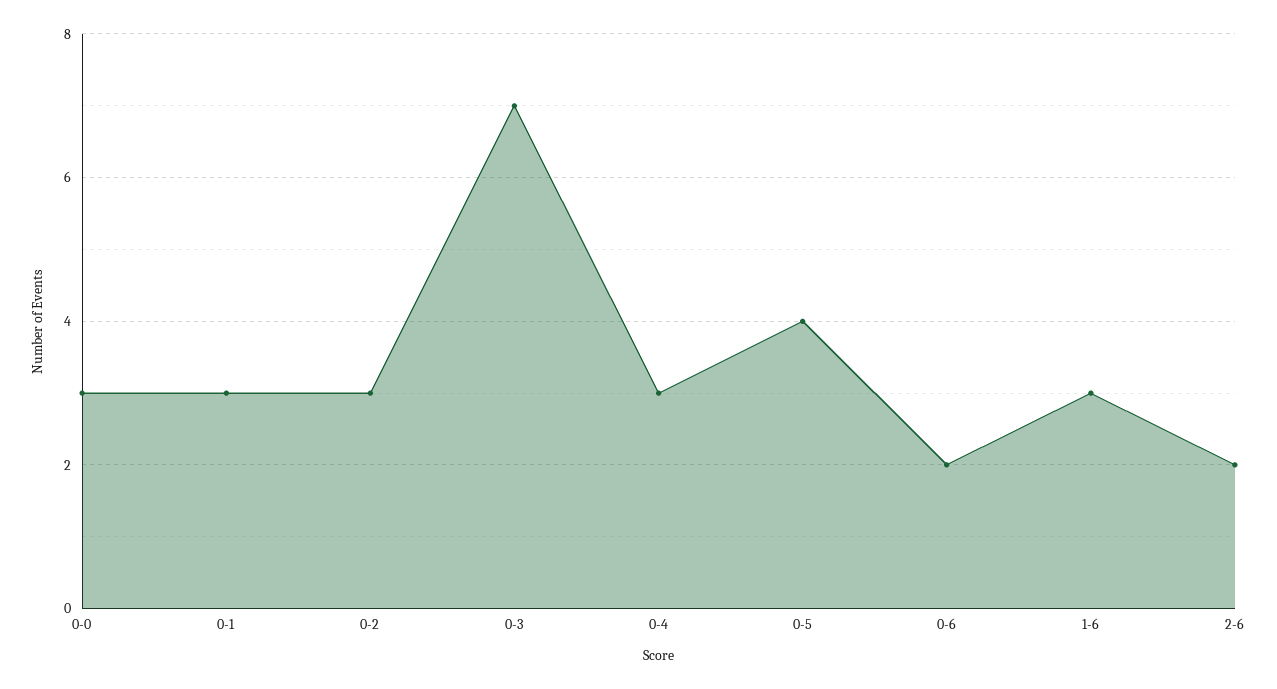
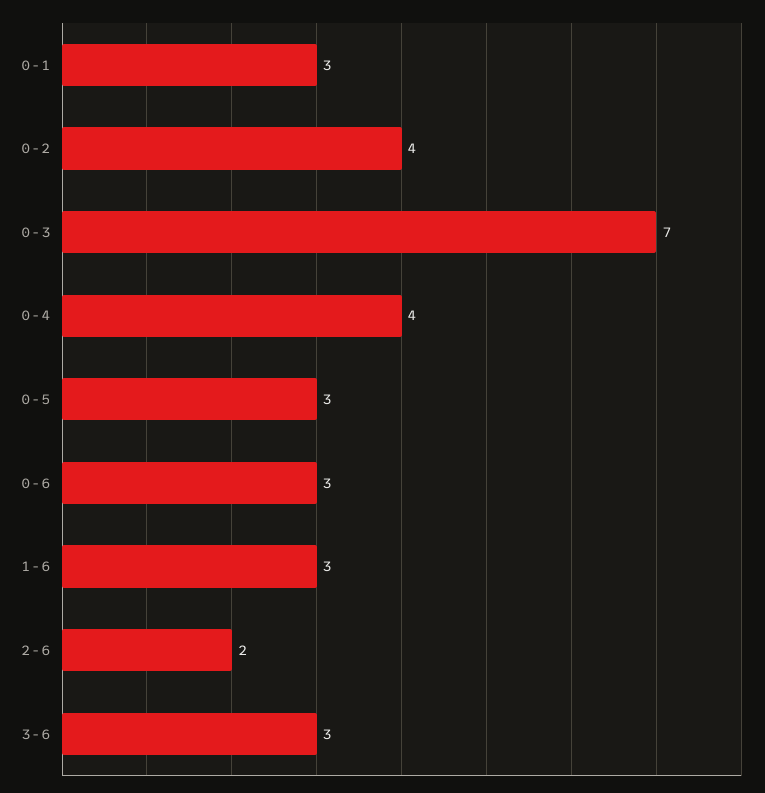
0-0: 3 -> none
0-2: 3 -> 4
0-4: 3 -> 4
0-5: 4 -> 3
0-6: 2 -> 3
3-6: none -> 3

